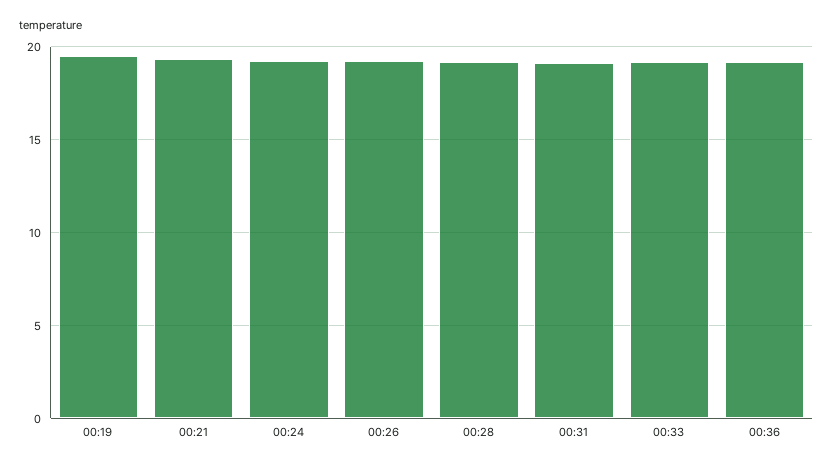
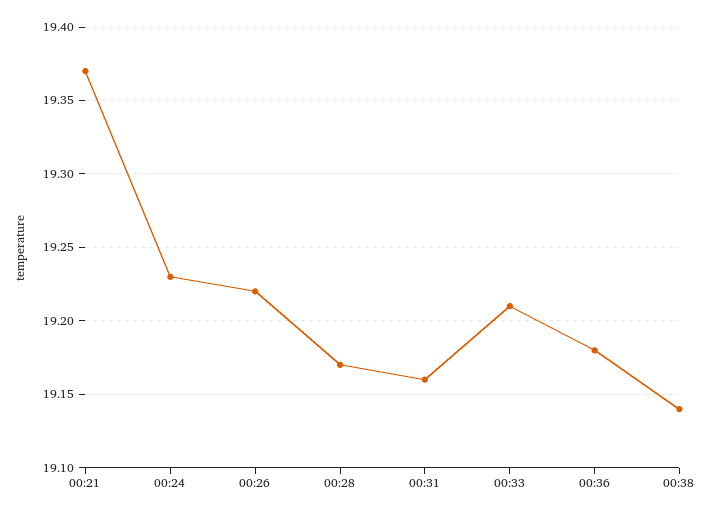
00:19: 19.5 -> none
00:38: none -> 19.14

